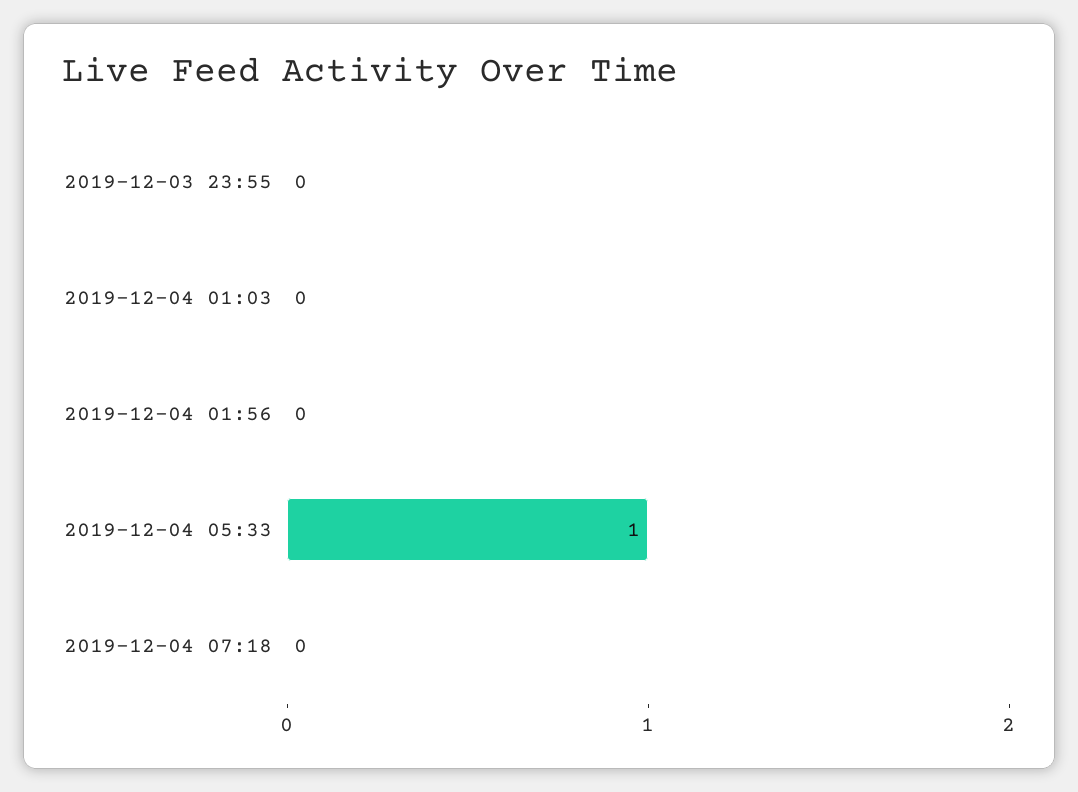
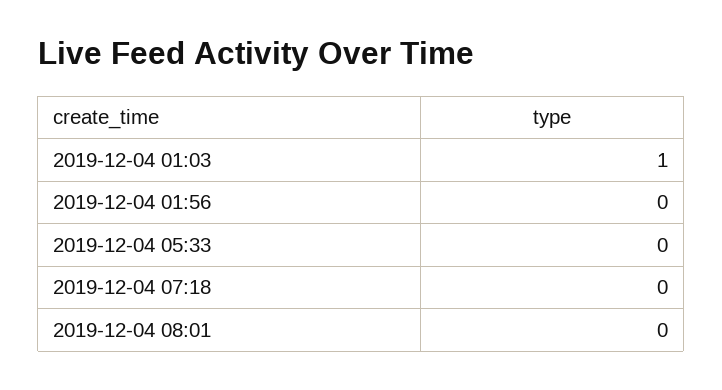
2019-12-03 23:55: 0 -> none
2019-12-04 01:03: 0 -> 1
2019-12-04 05:33: 1 -> 0
2019-12-04 08:01: none -> 0

